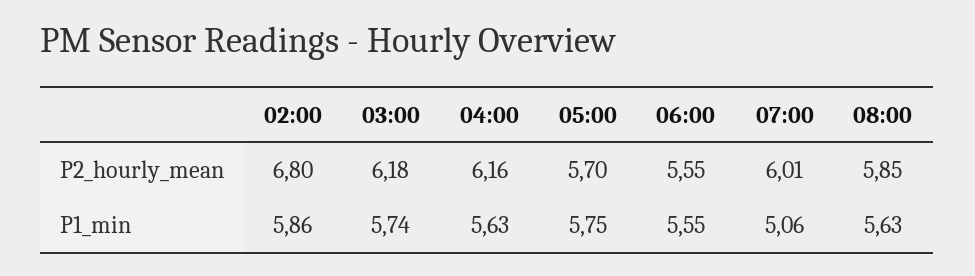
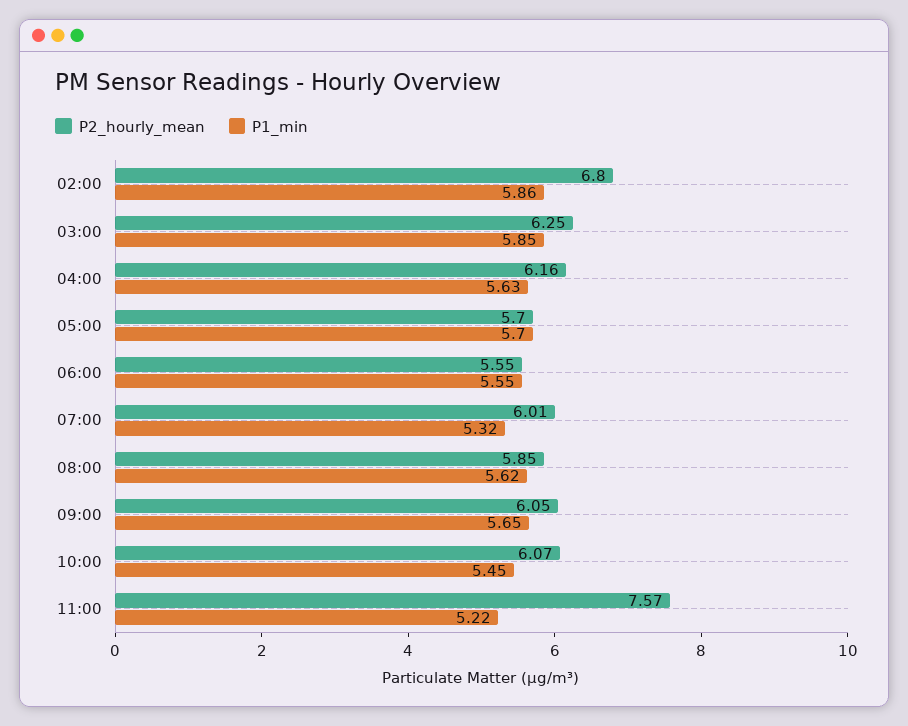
P2_hourly_mean, 03:00: 6.18 -> 6.25
P1_min, 03:00: 5.74 -> 5.85
P1_min, 05:00: 5.75 -> 5.7
P1_min, 07:00: 5.06 -> 5.32
P1_min, 08:00: 5.63 -> 5.62
P2_hourly_mean, 09:00: none -> 6.05
P1_min, 09:00: none -> 5.65
P2_hourly_mean, 10:00: none -> 6.07
P1_min, 10:00: none -> 5.45
P2_hourly_mean, 11:00: none -> 7.57
P1_min, 11:00: none -> 5.22

